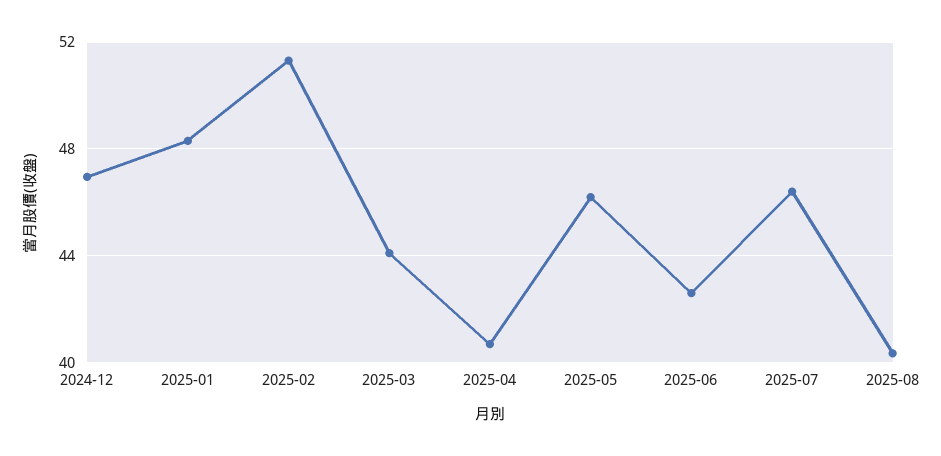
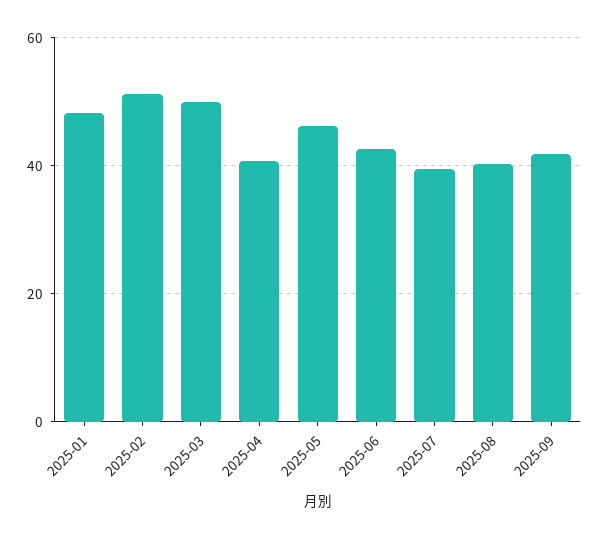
2024-12: 47 -> none
2025-03: 44 -> 50
2025-07: 46.5 -> 40
2025-09: none -> 42

